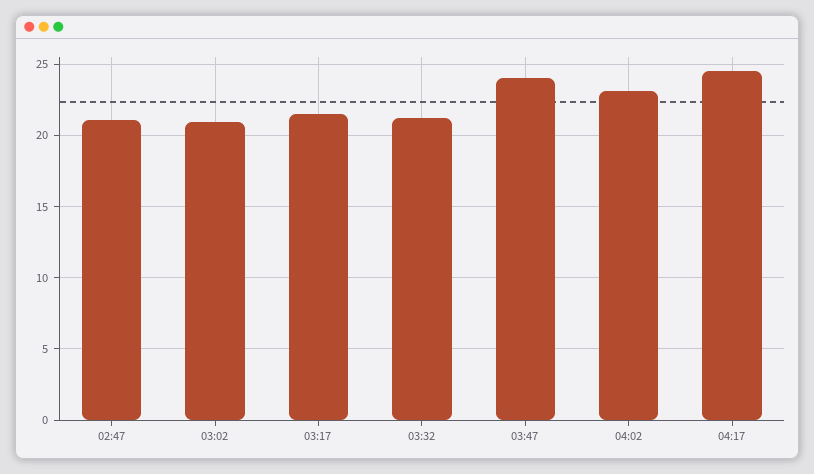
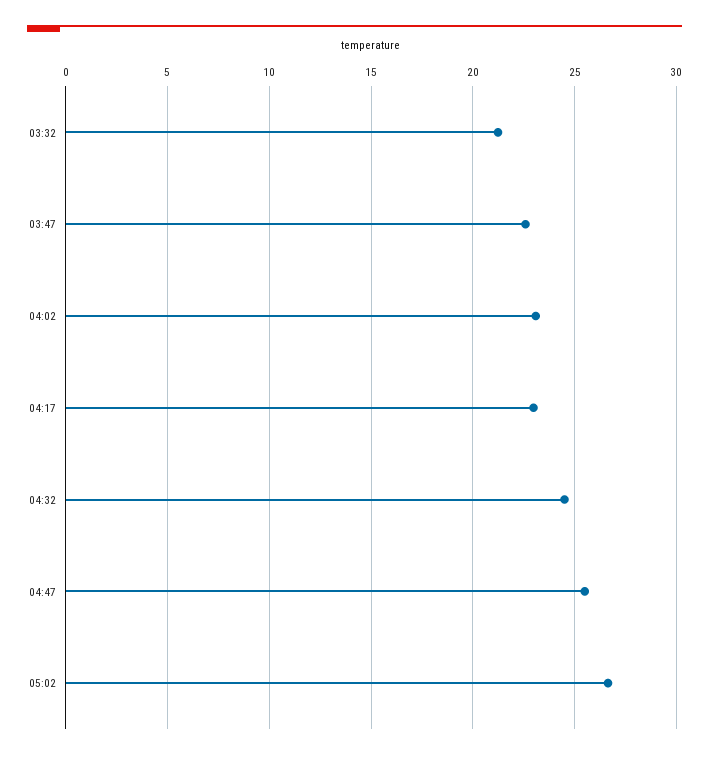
02:47: 21 -> none
03:02: 21 -> none
03:17: 21.5 -> none
03:47: 24 -> 22.5
04:17: 24.5 -> 23
04:32: none -> 24.5
04:47: none -> 25.5
05:02: none -> 26.5

